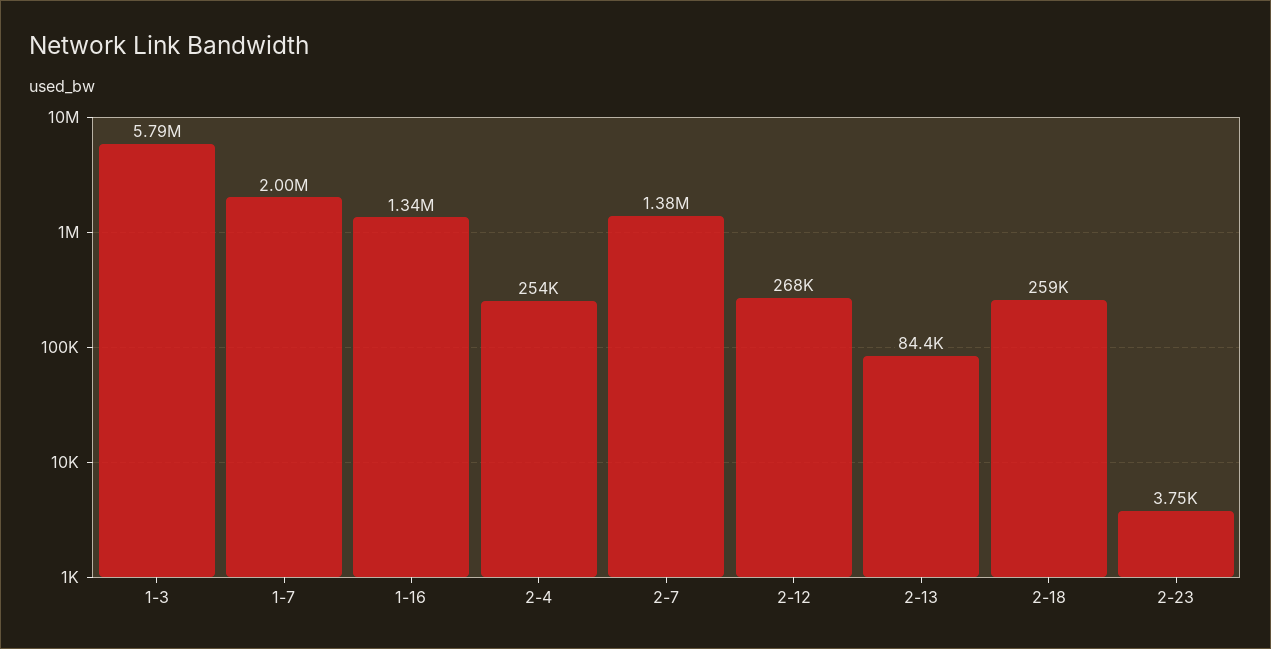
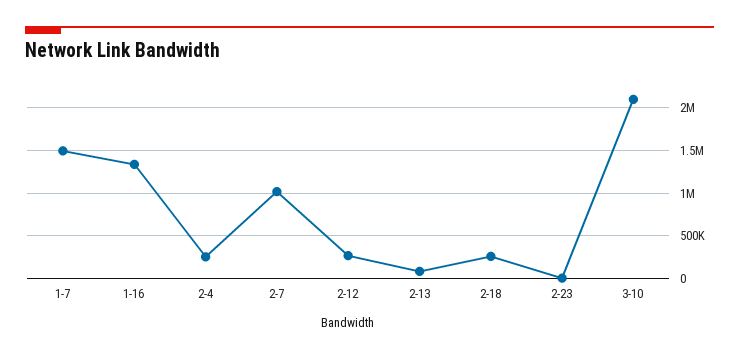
1-3: 5790000 -> none
1-7: 2000000 -> 1500000
2-7: 1380000 -> 1000000
3-10: none -> 2100000

